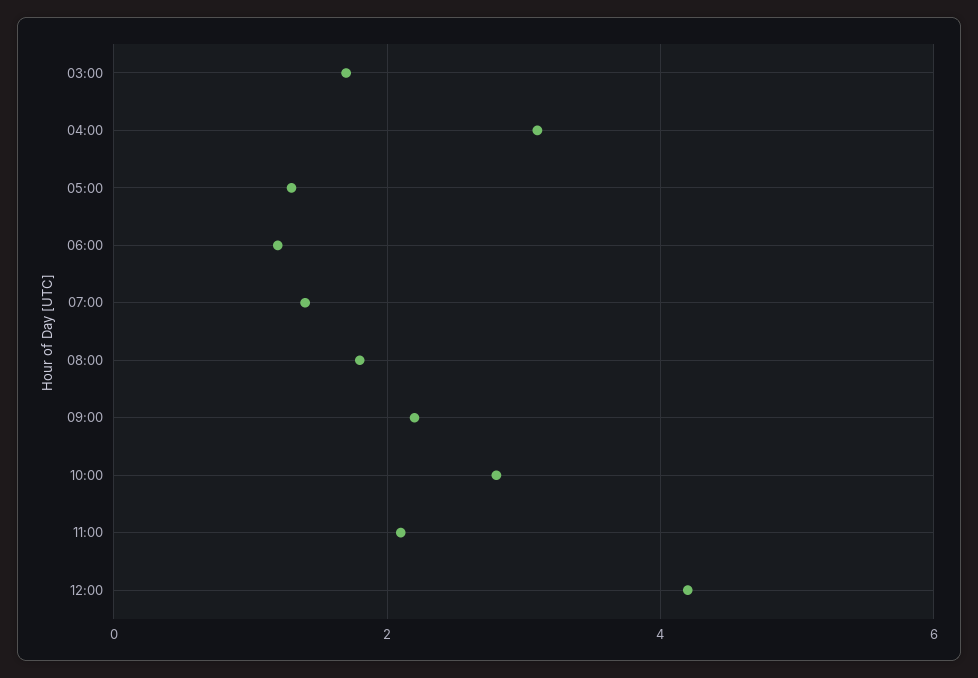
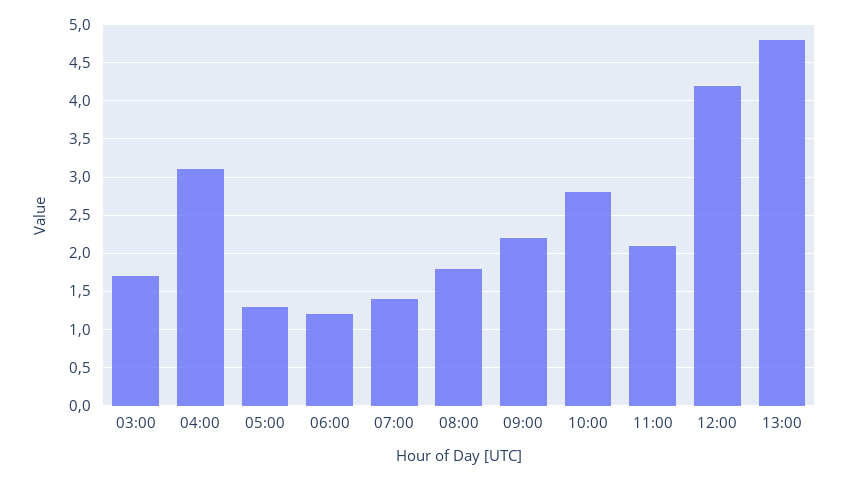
13:00: none -> 4.8

